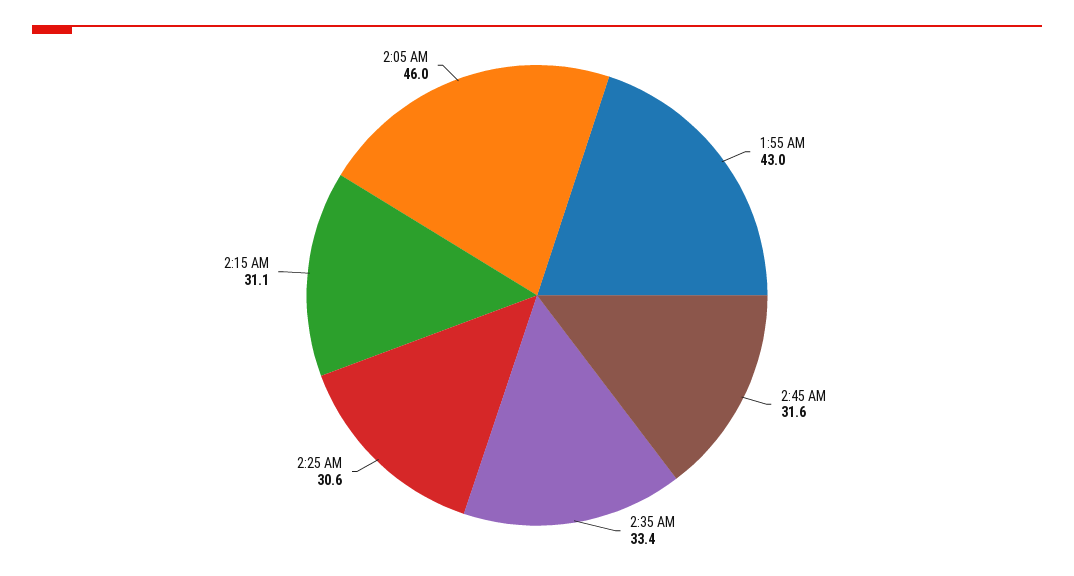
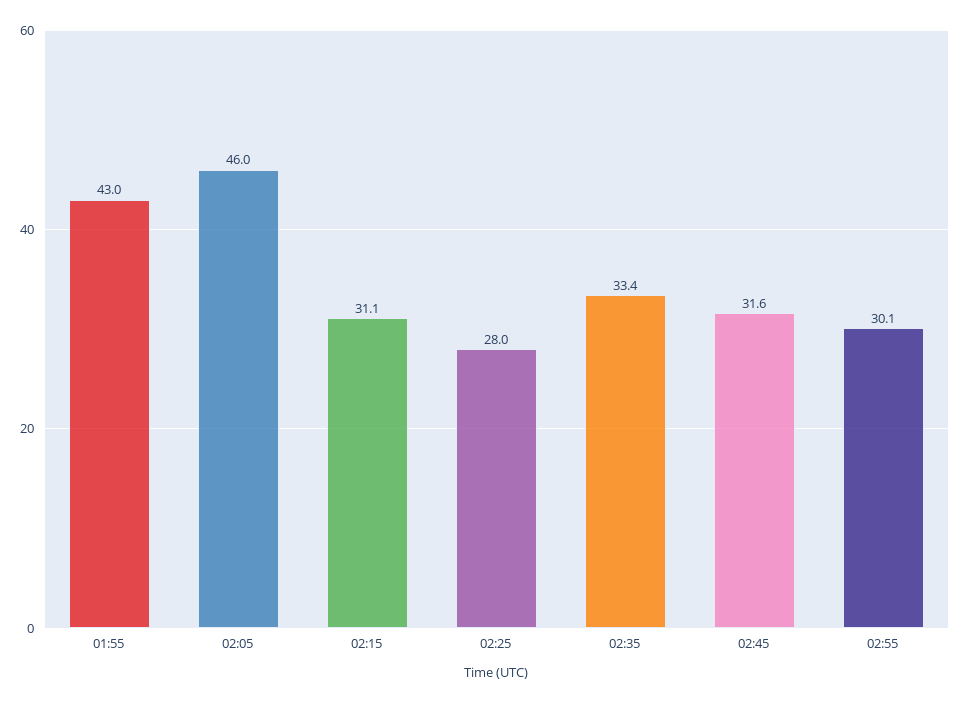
2:25 AM: 30.6 -> 28
02:55: none -> 30.1

